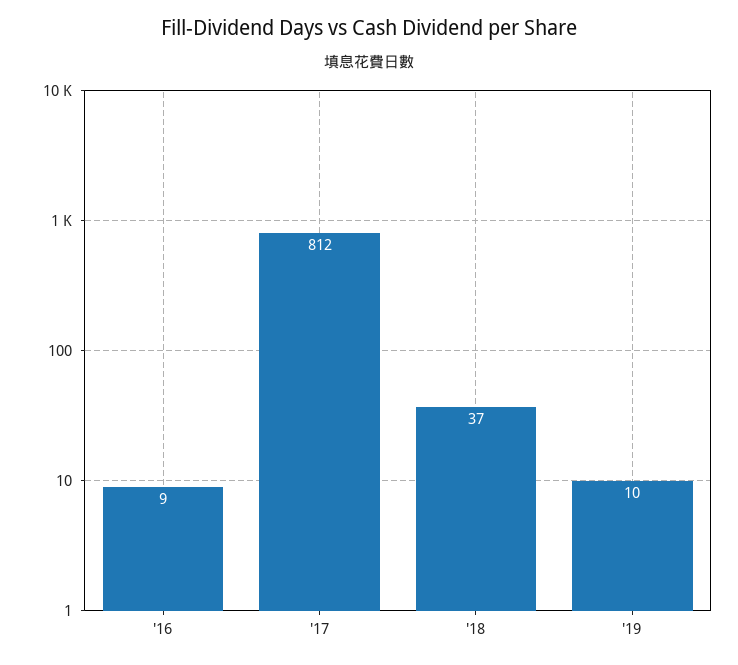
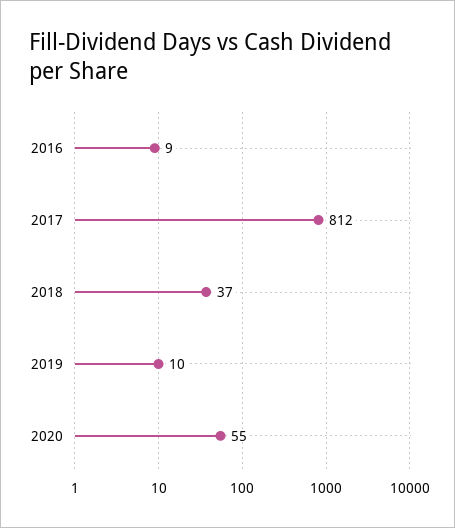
2020: none -> 55

